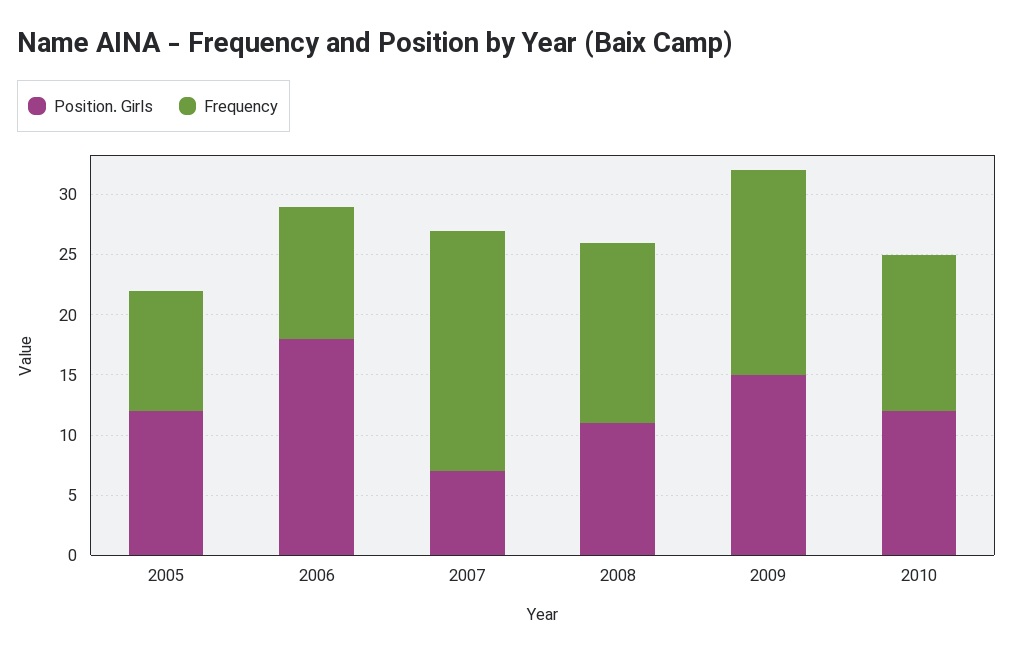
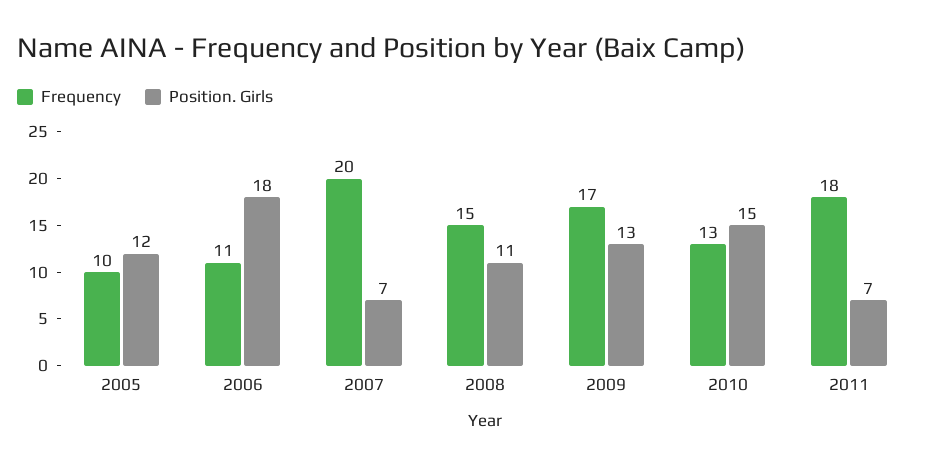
Position. Girls, 2009: 15 -> 13
Position. Girls, 2010: 12 -> 15
Frequency, 2011: none -> 18
Position. Girls, 2011: none -> 7

